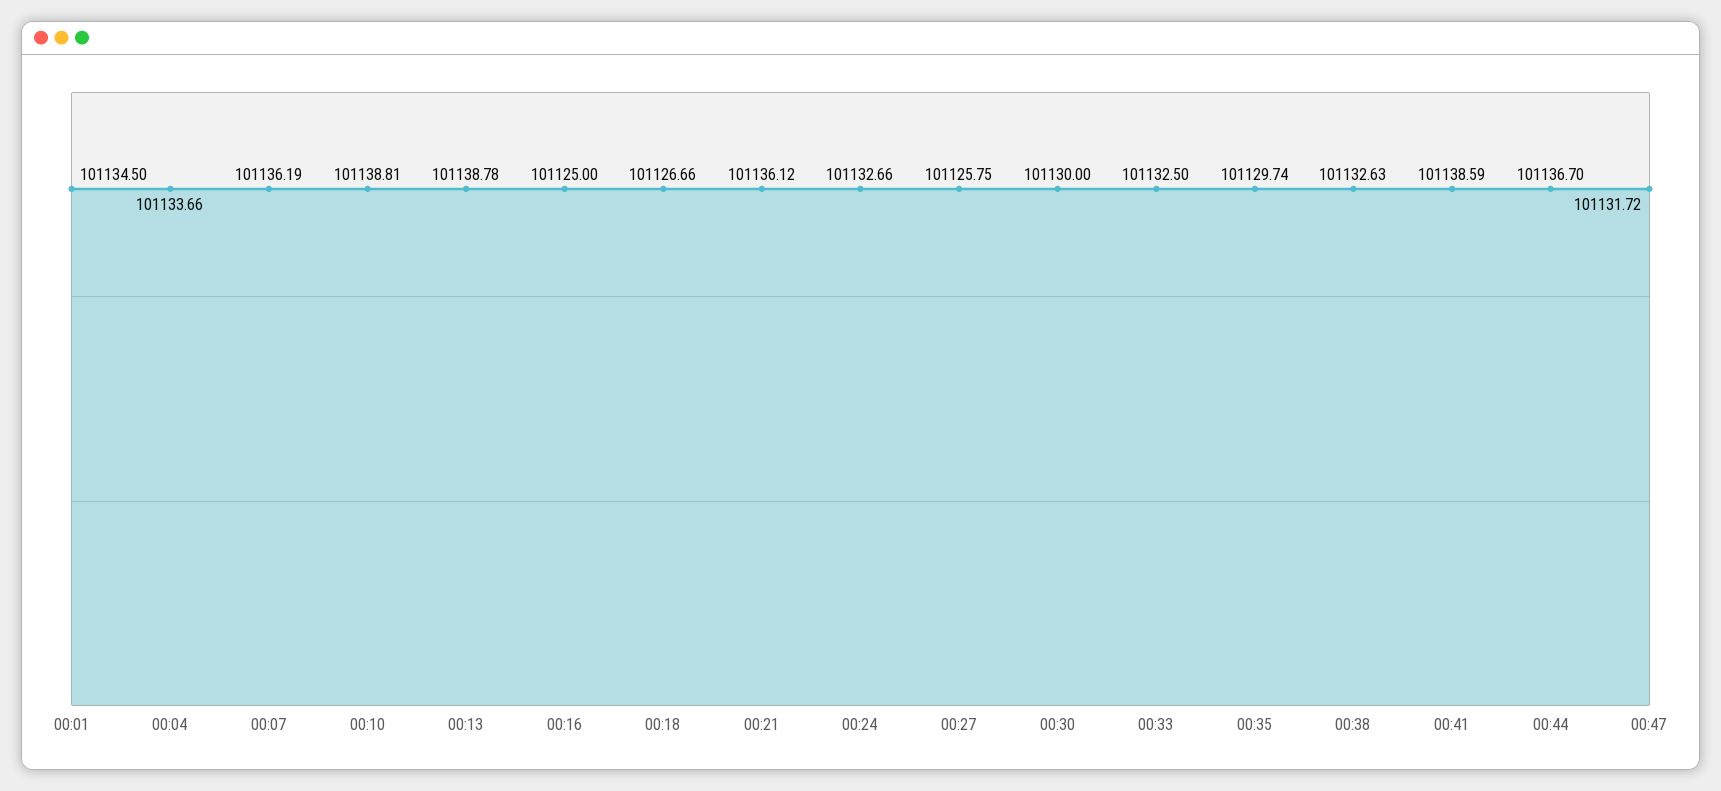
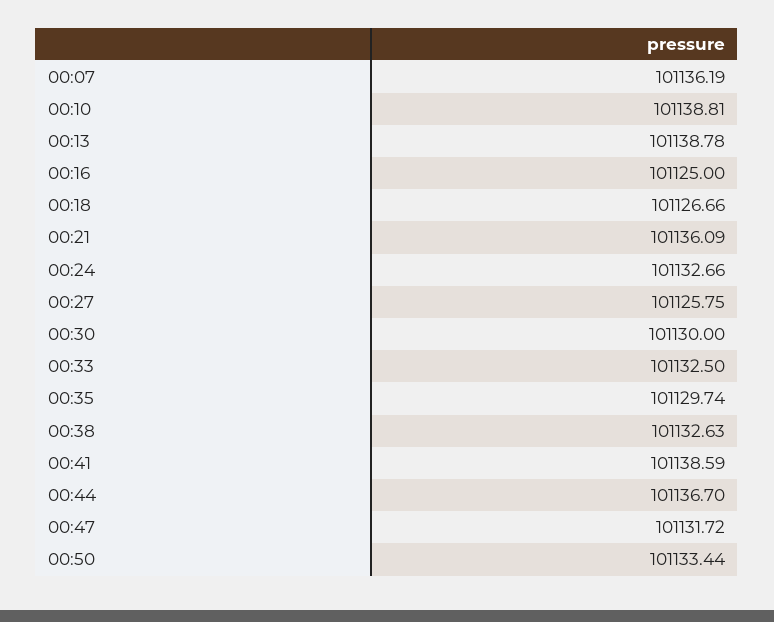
00:01: 101134.5 -> none
00:04: 101133.66 -> none
00:21: 101136.12 -> 101136.09
00:50: none -> 101133.44

